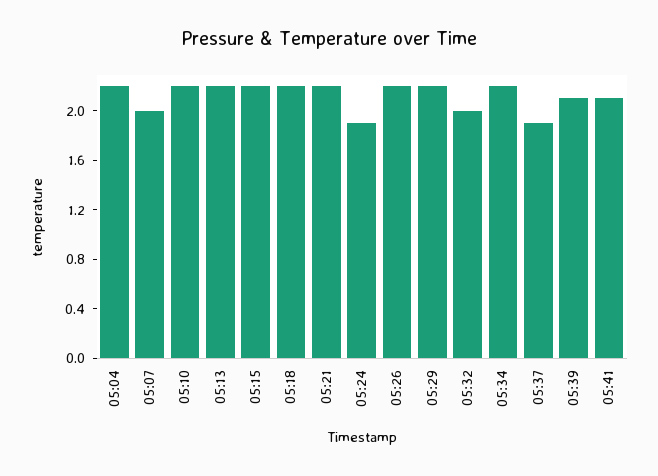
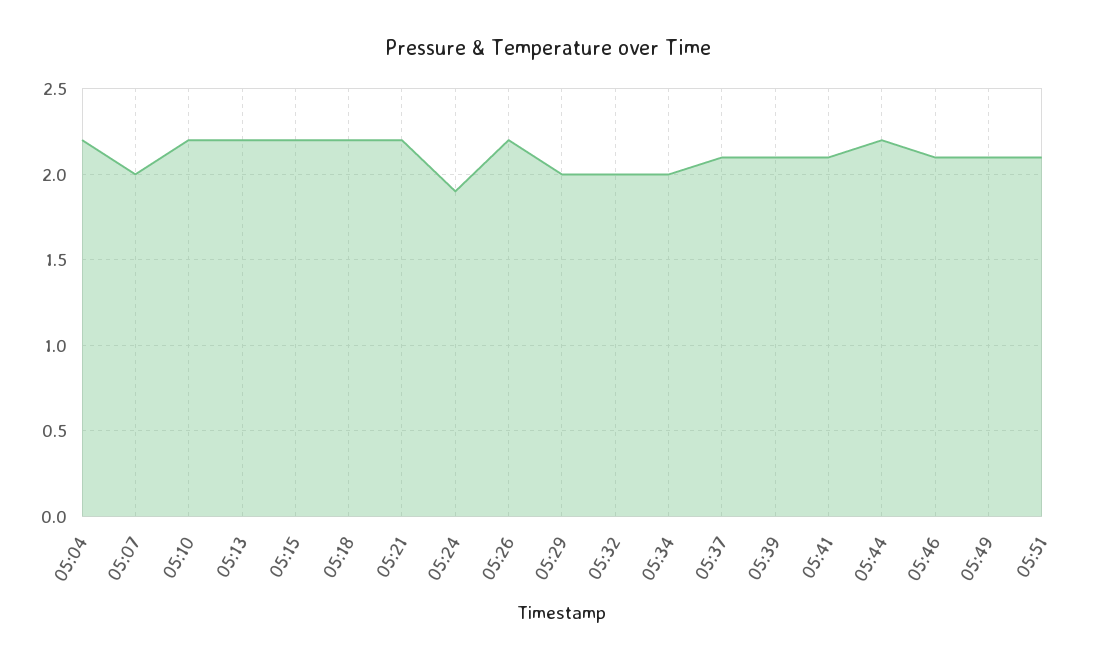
05:29: 2.2 -> 2
05:34: 2.2 -> 2
05:37: 1.9 -> 2.1
05:44: none -> 2.2
05:46: none -> 2.1
05:49: none -> 2.1
05:51: none -> 2.1

